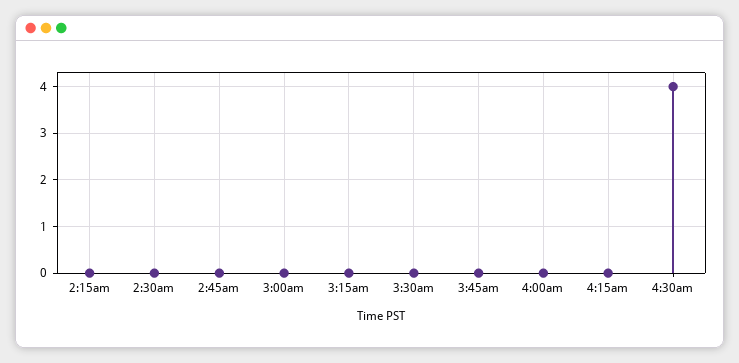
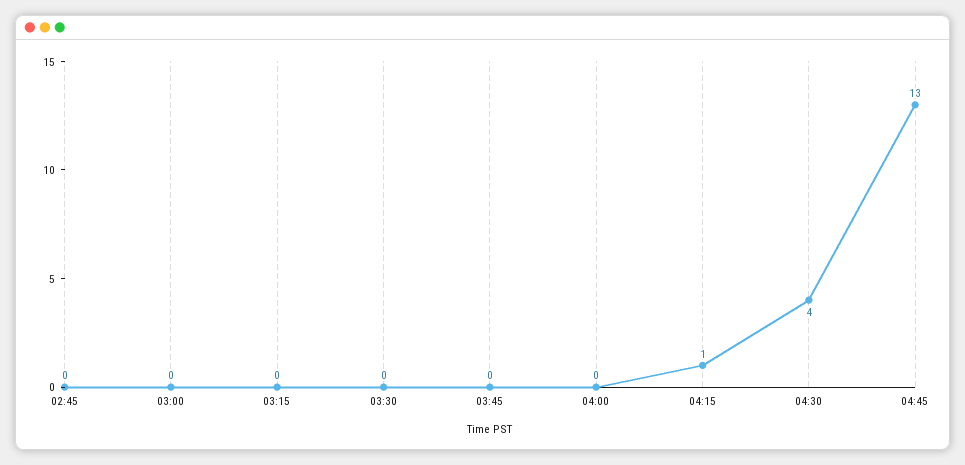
2:15am: 0 -> none
2:30am: 0 -> none
4:15am: 0 -> 1
04:45: none -> 13

